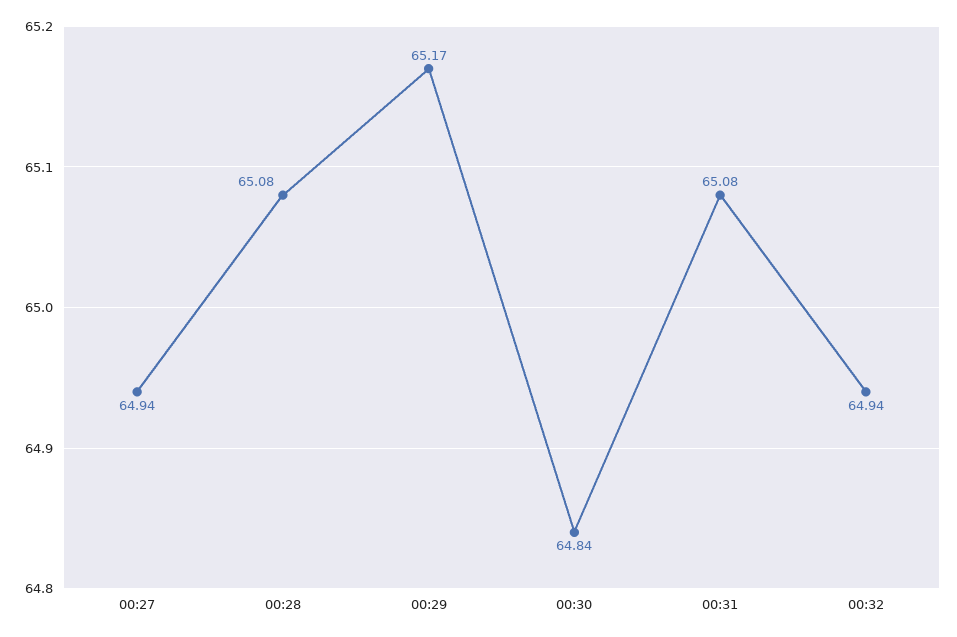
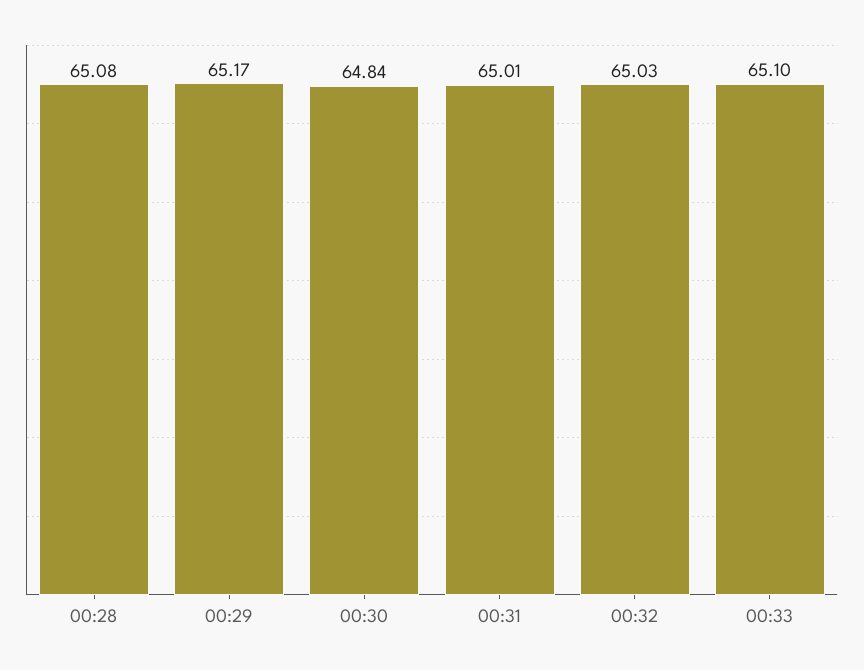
00:27: 64.94 -> none
00:31: 65.08 -> 65.01
00:32: 64.94 -> 65.03
00:33: none -> 65.1

